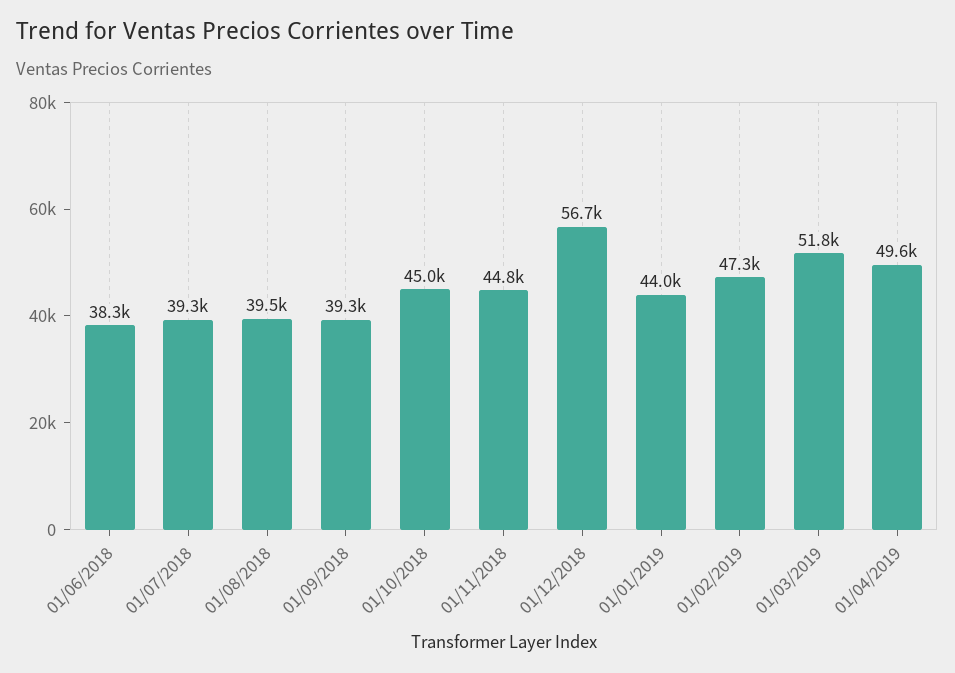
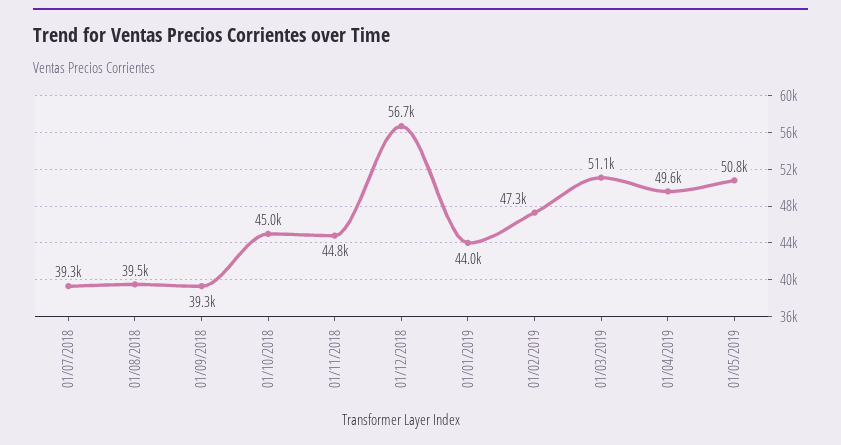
01/06/2018: 38300 -> none
01/03/2019: 51800 -> 51100
01/05/2019: none -> 50800

